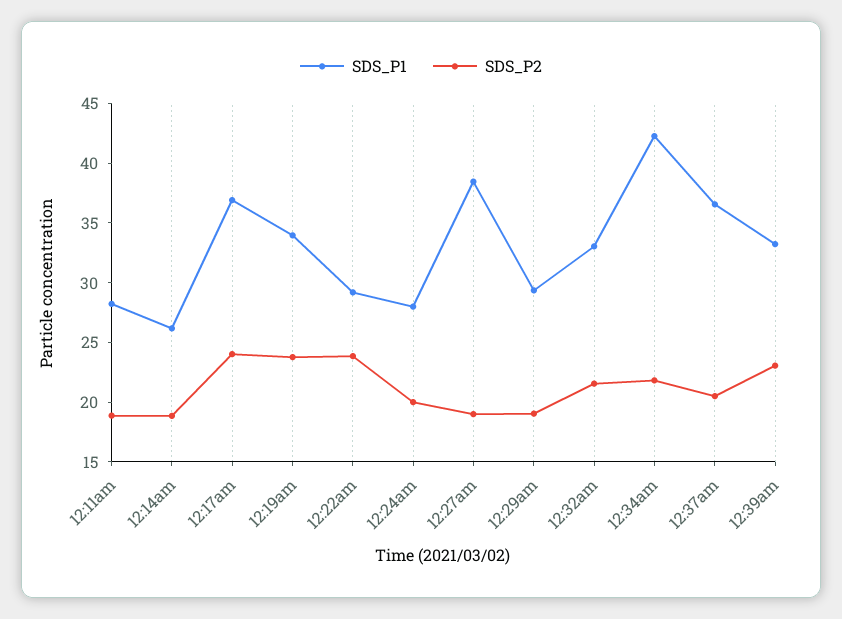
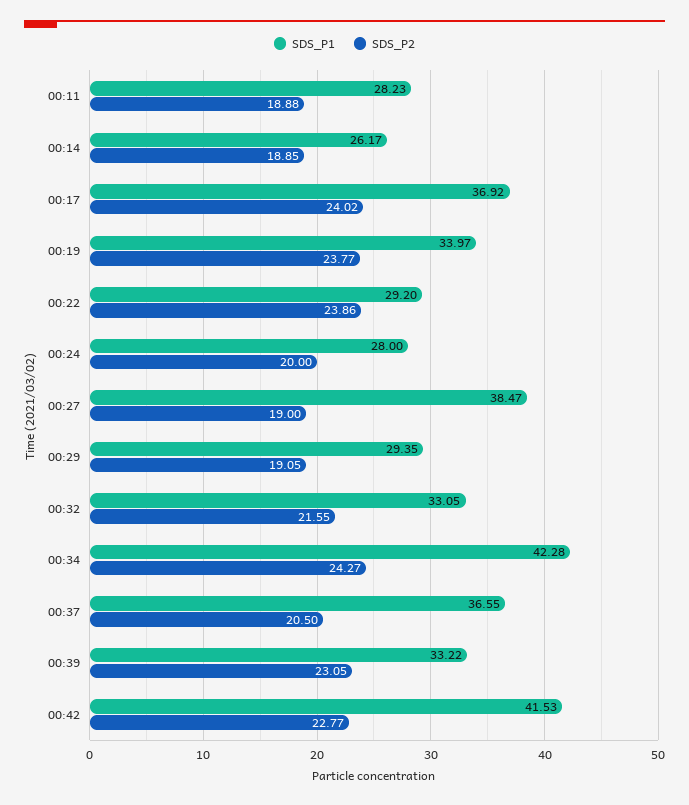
SDS_P2, 12:34am: 22 -> 24.27
SDS_P1, 00:42: none -> 41.53
SDS_P2, 00:42: none -> 22.77

